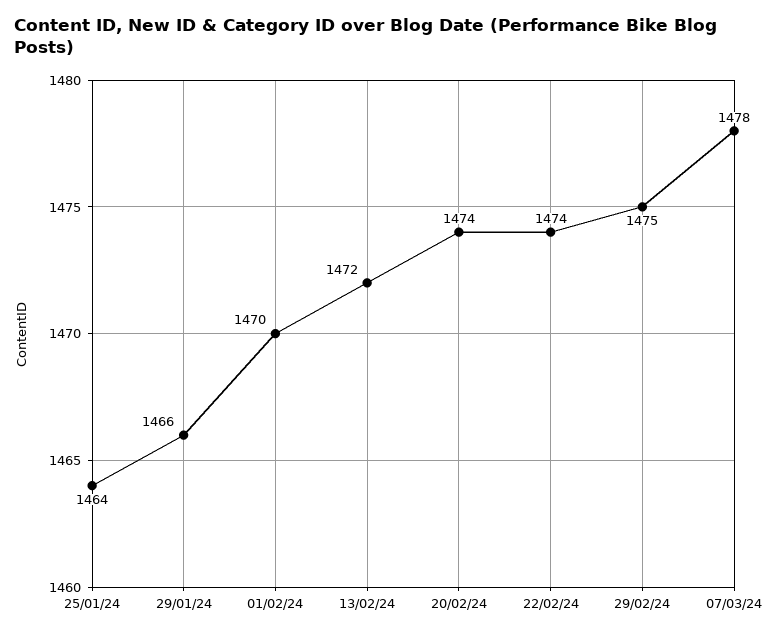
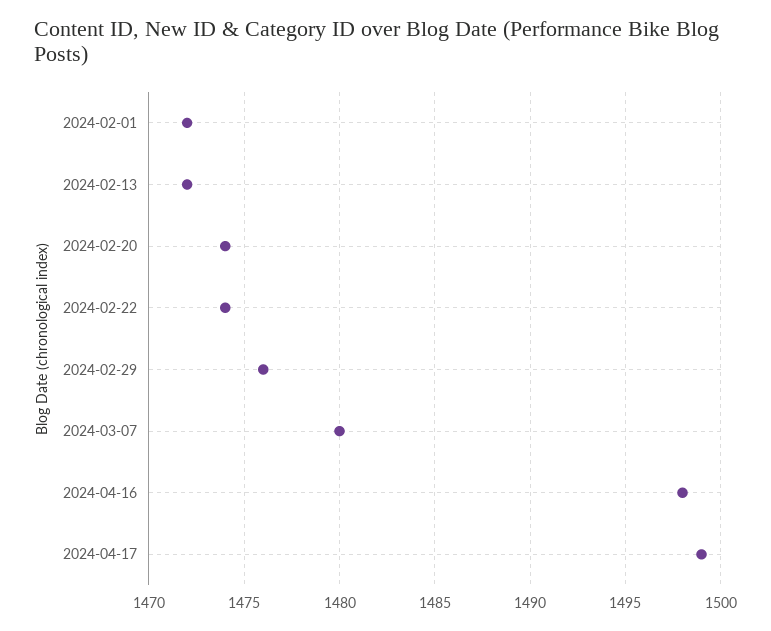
25/01/24: 1464 -> none
29/01/24: 1466 -> none
01/02/24: 1470 -> 1472
29/02/24: 1475 -> 1476
07/03/24: 1478 -> 1480
2024-04-16: none -> 1498
2024-04-17: none -> 1499

